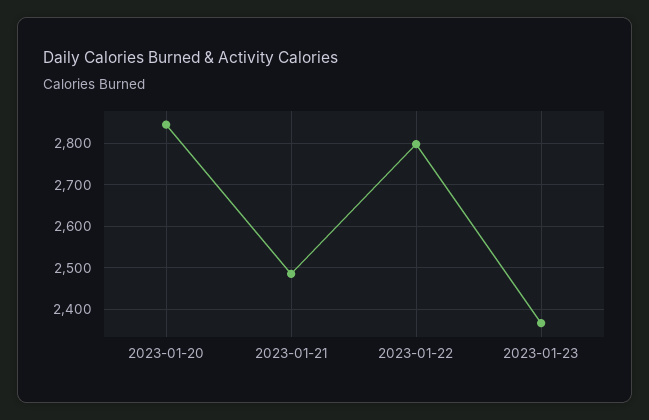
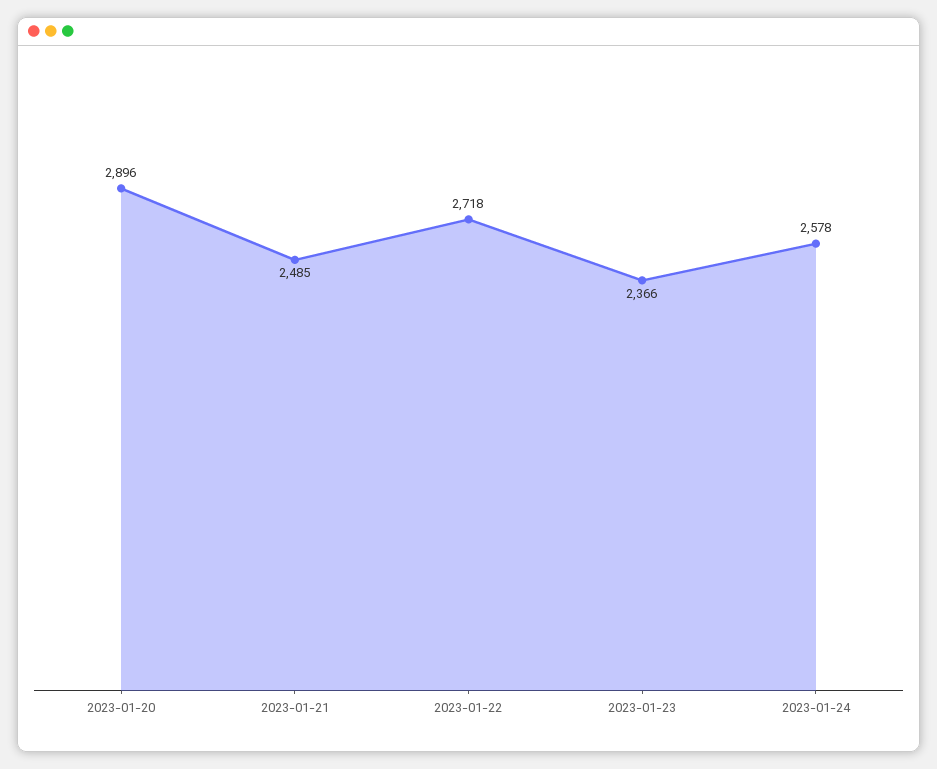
2023-01-20: 2840 -> 2896
2023-01-22: 2800 -> 2718
2023-01-24: none -> 2578

